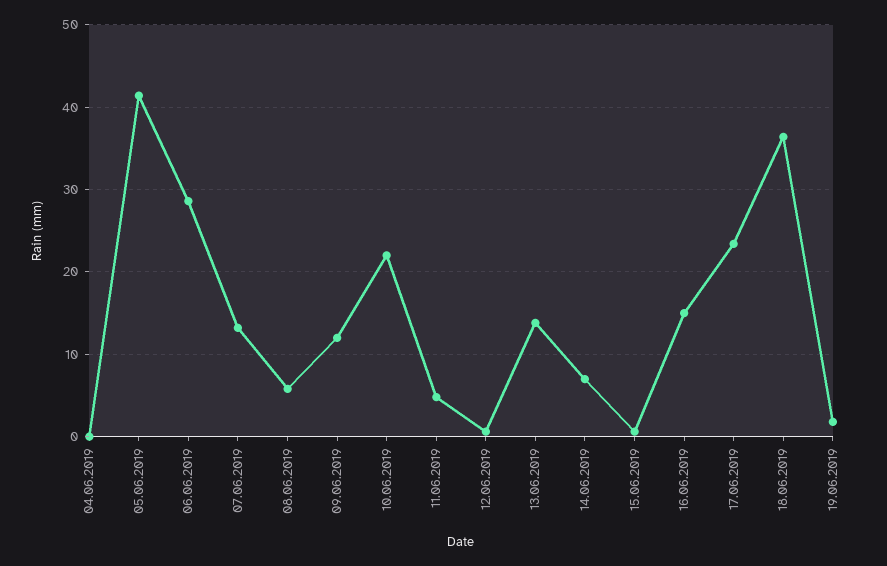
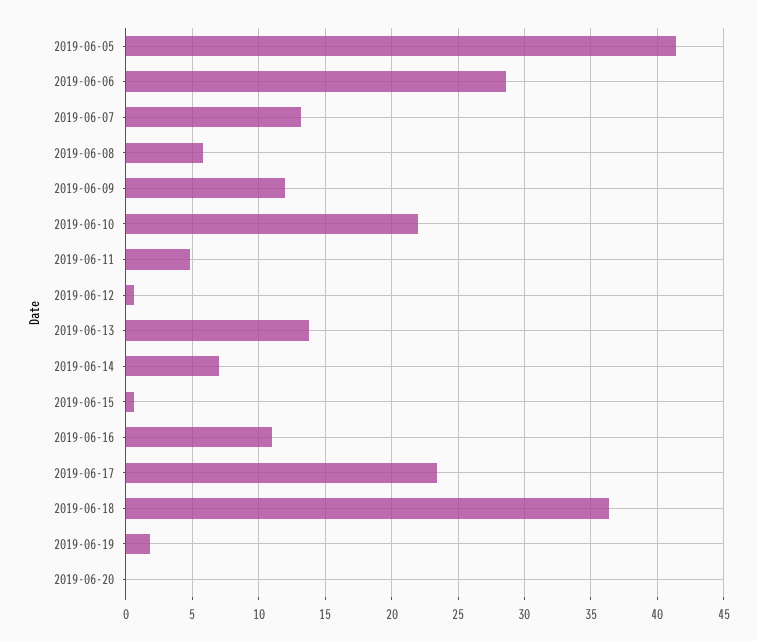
04.06.2019: 0 -> none
16.06.2019: 15 -> 11
2019-06-20: none -> 0

